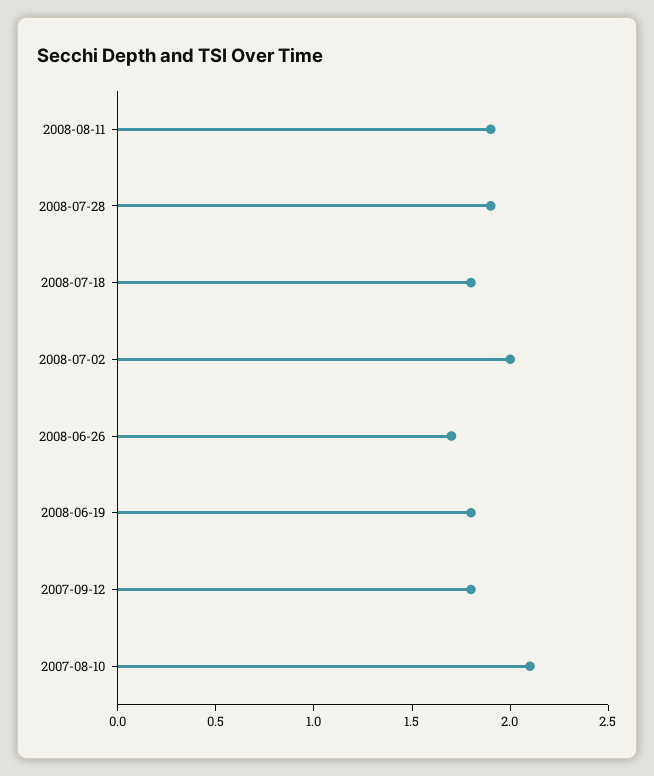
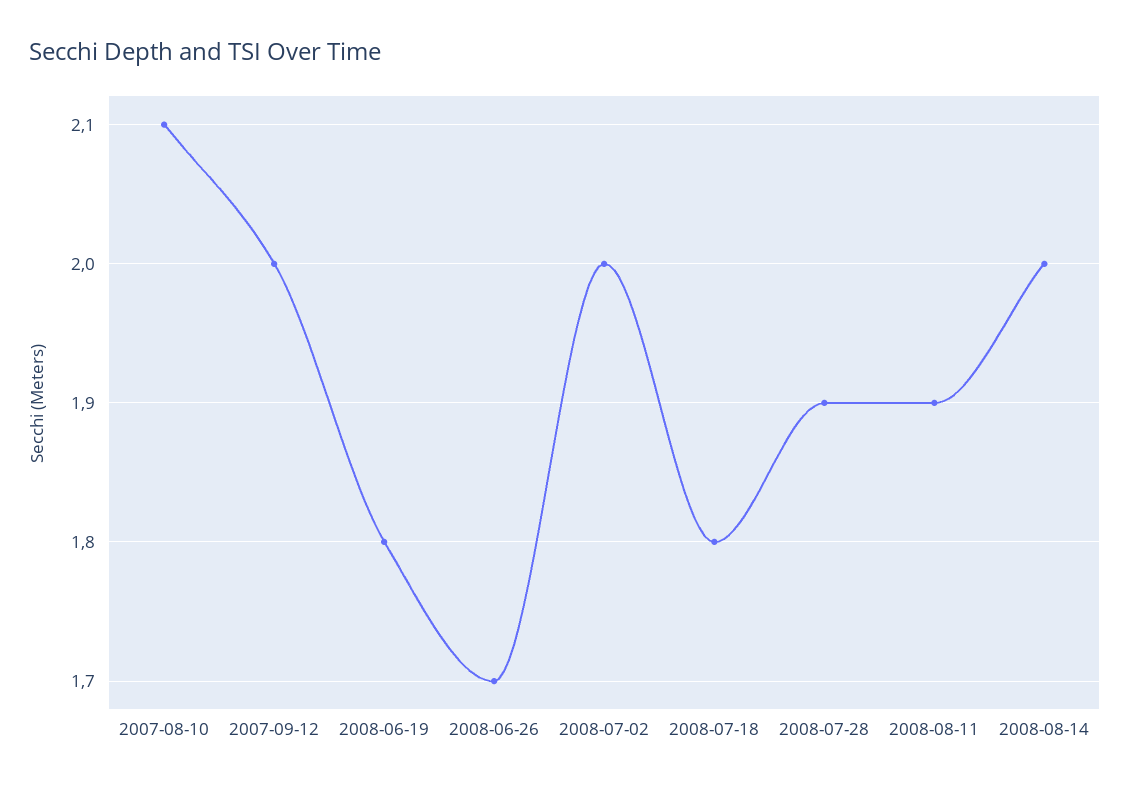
2007-09-12: 1.8 -> 2
2008-08-14: none -> 2

